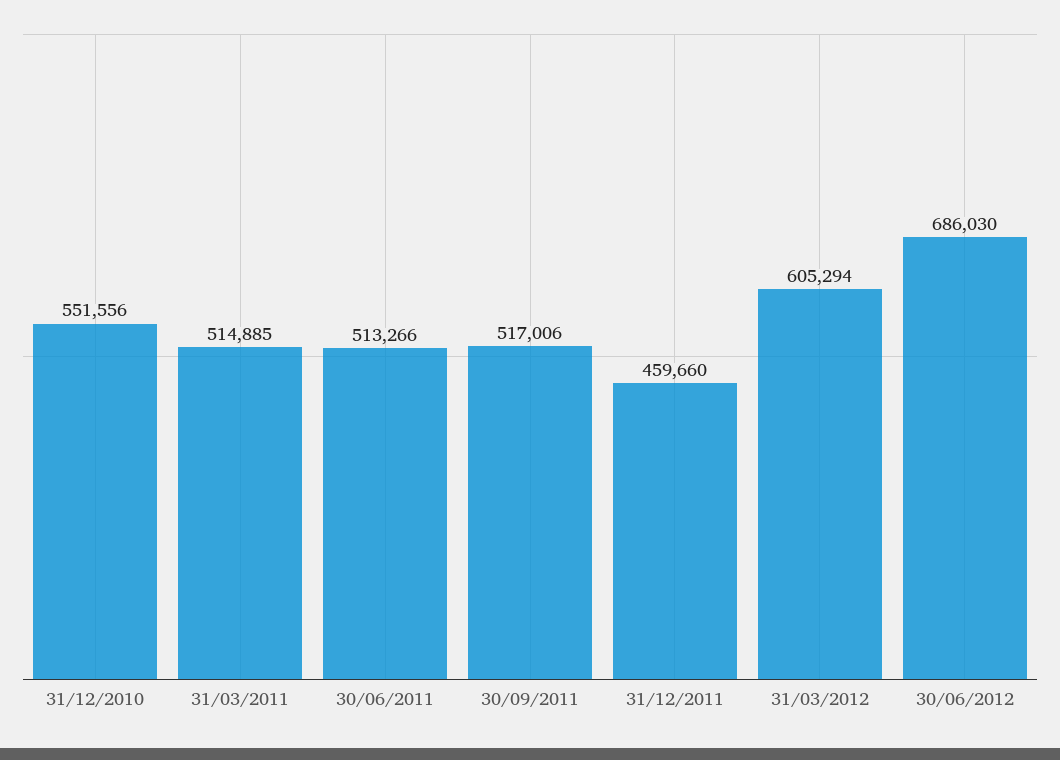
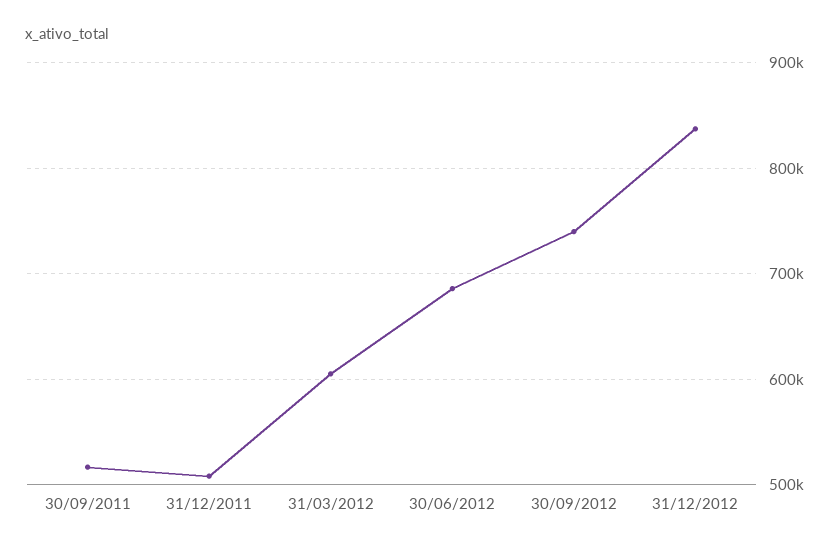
31/12/2010: 551556 -> none
31/03/2011: 514885 -> none
30/06/2011: 513266 -> none
31/12/2011: 459660 -> 510000
30/09/2012: none -> 740000
31/12/2012: none -> 840000

